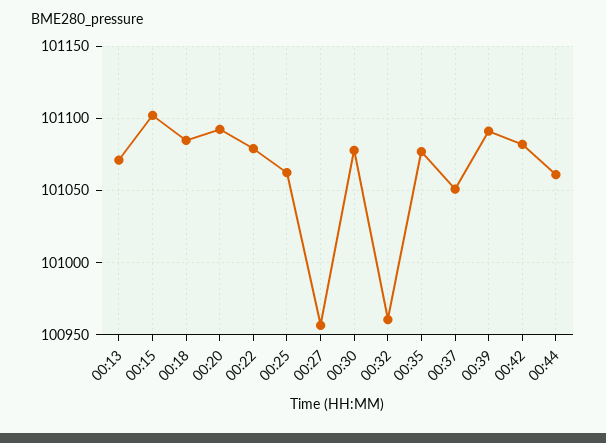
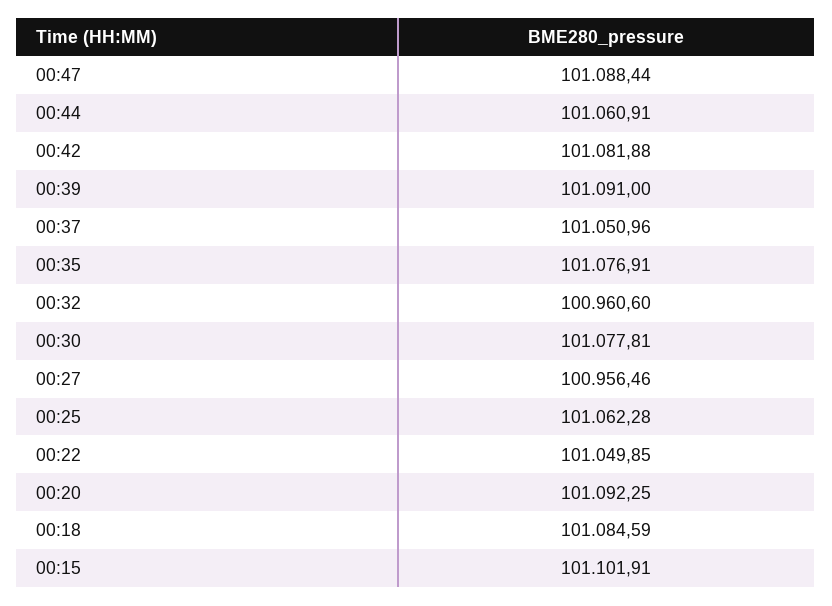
00:13: 101070 -> none
00:22: 101080 -> 101049.85
00:47: none -> 101088.44

